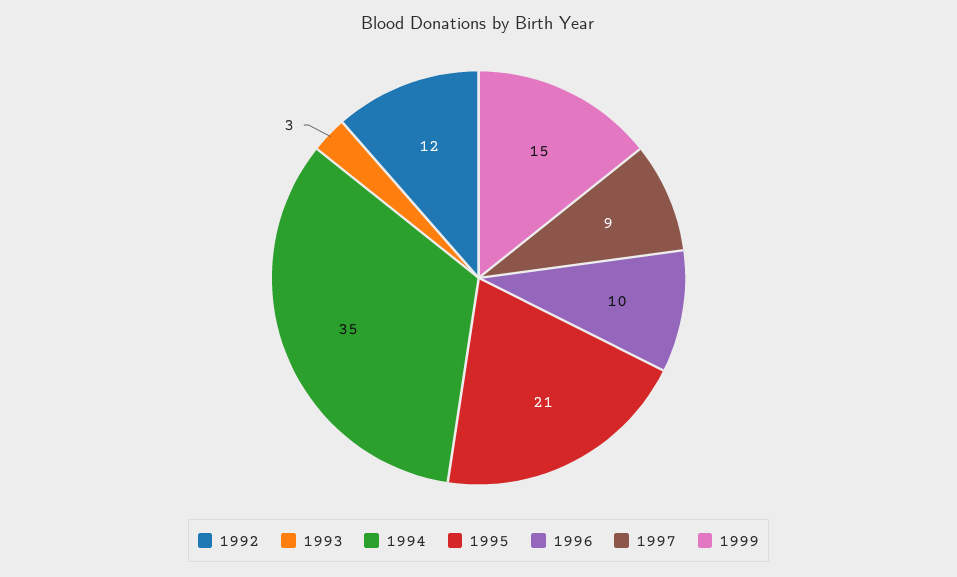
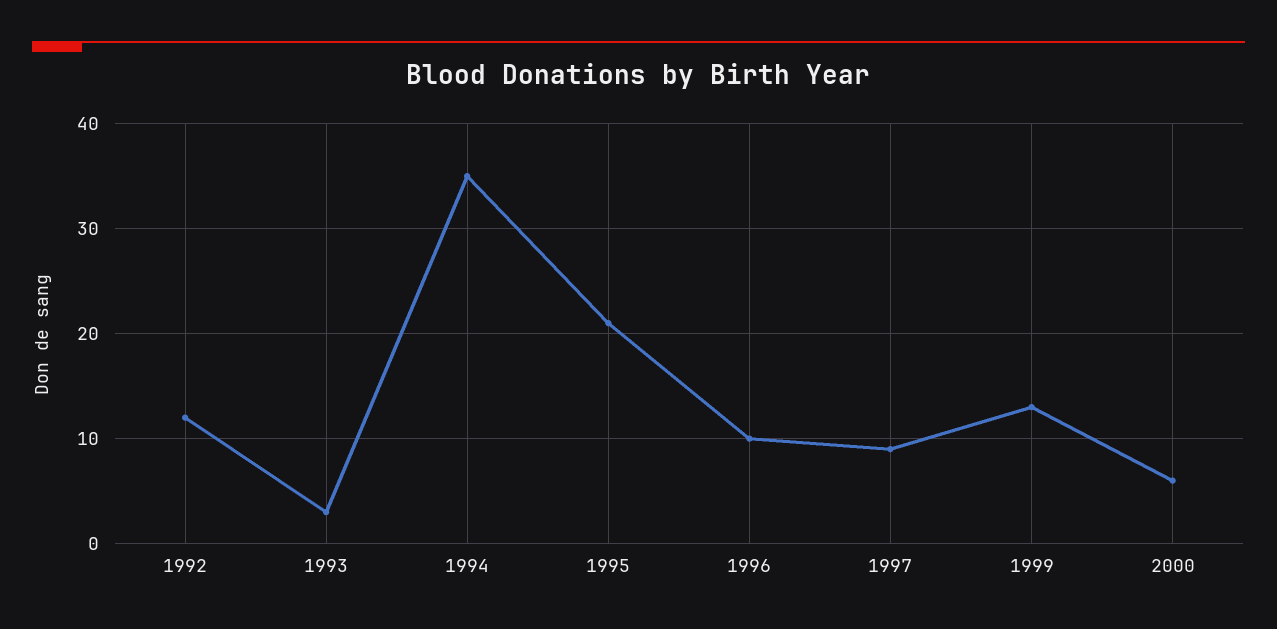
1999: 15 -> 13
2000: none -> 6

